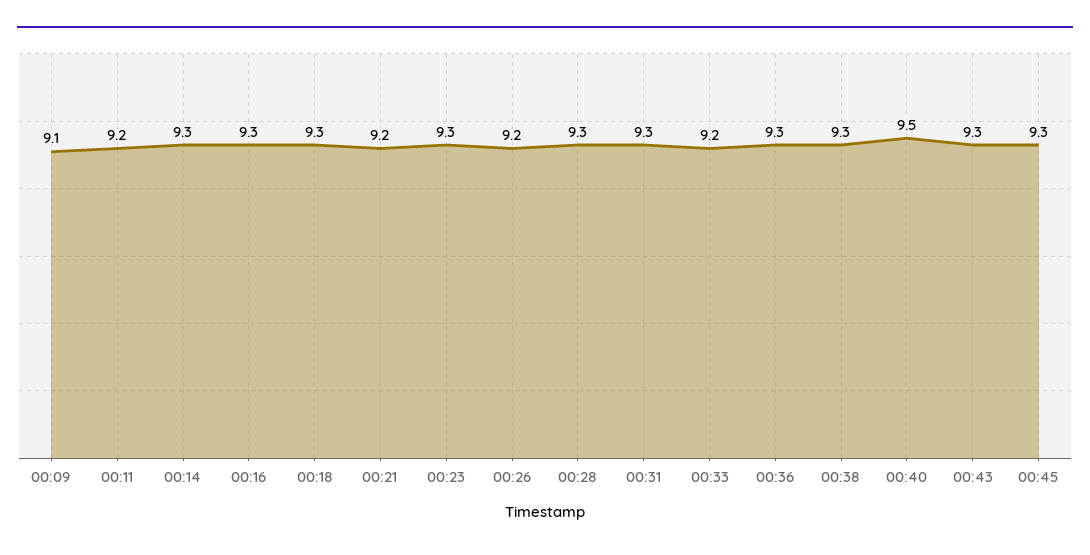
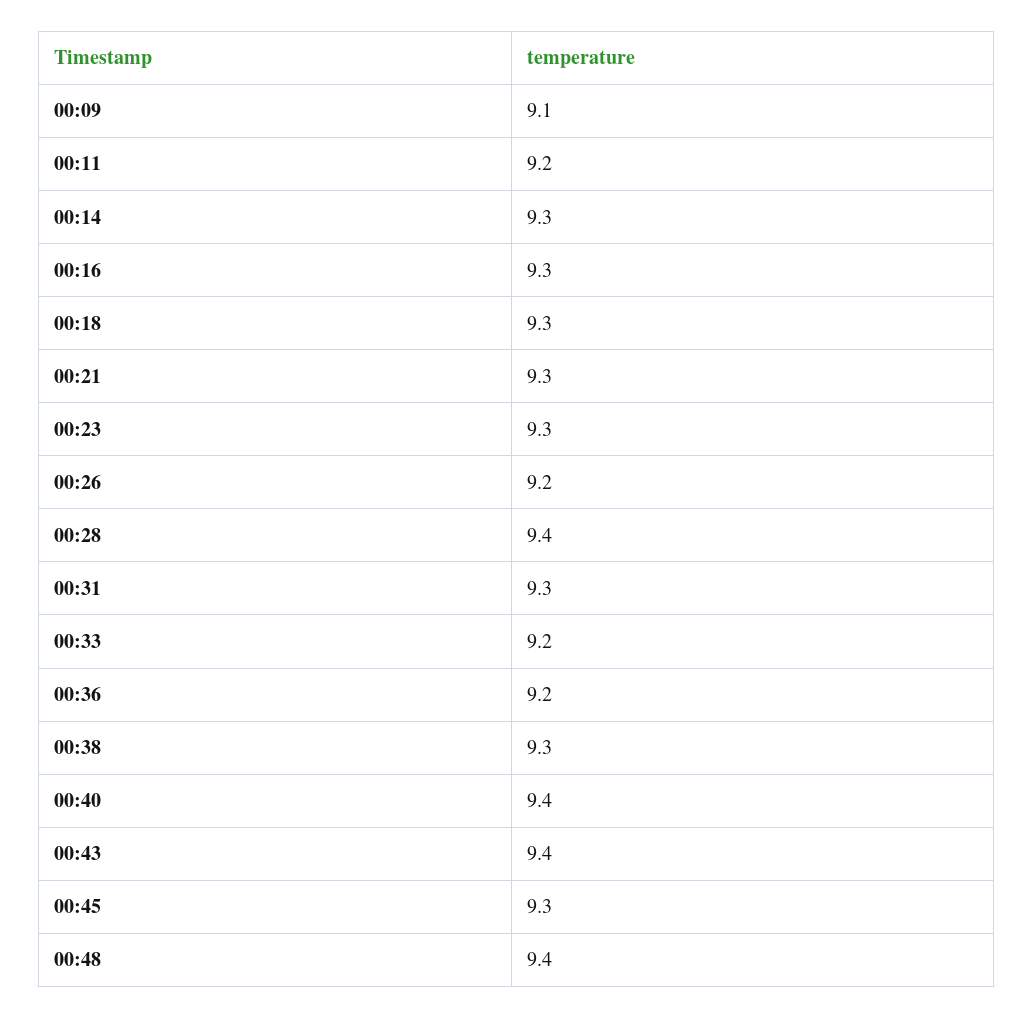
00:21: 9.2 -> 9.3
00:28: 9.3 -> 9.4
00:36: 9.3 -> 9.2
00:40: 9.5 -> 9.4
00:43: 9.3 -> 9.4
00:48: none -> 9.4

